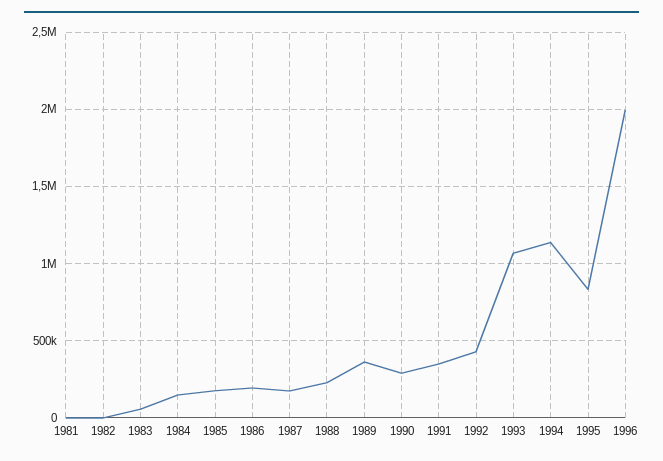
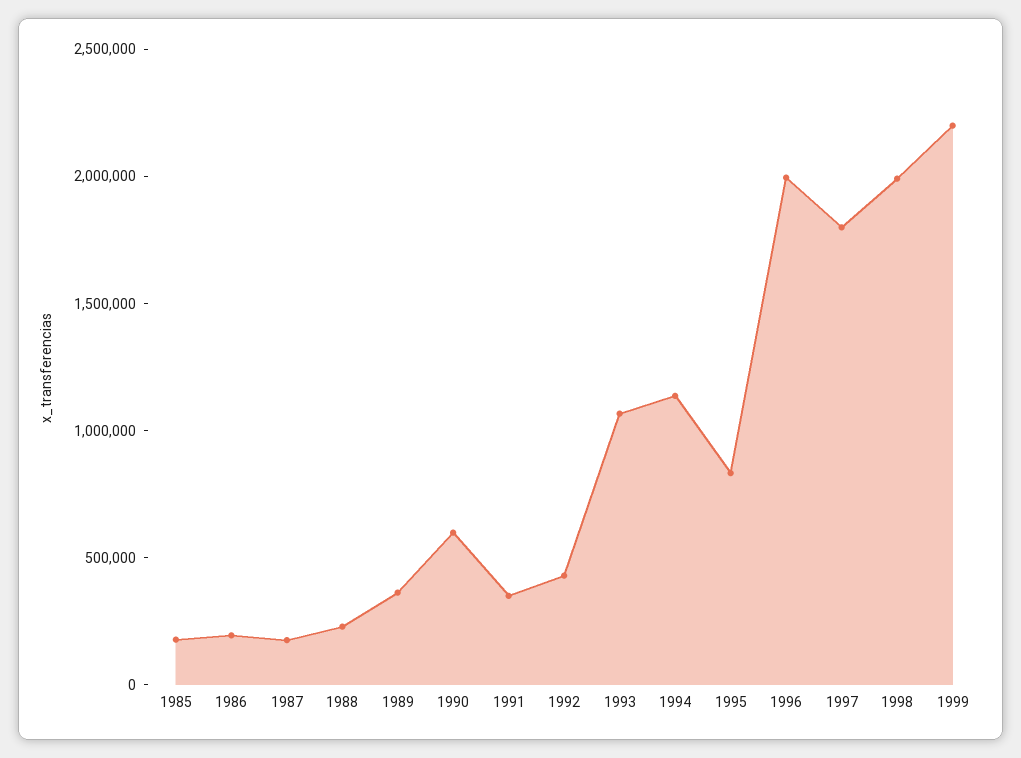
1981: 0 -> none
1982: 0 -> none
1983: 50000 -> none
1984: 150000 -> none
1990: 300000 -> 600000
1997: none -> 1800000
1998: none -> 2000000
1999: none -> 2200000

